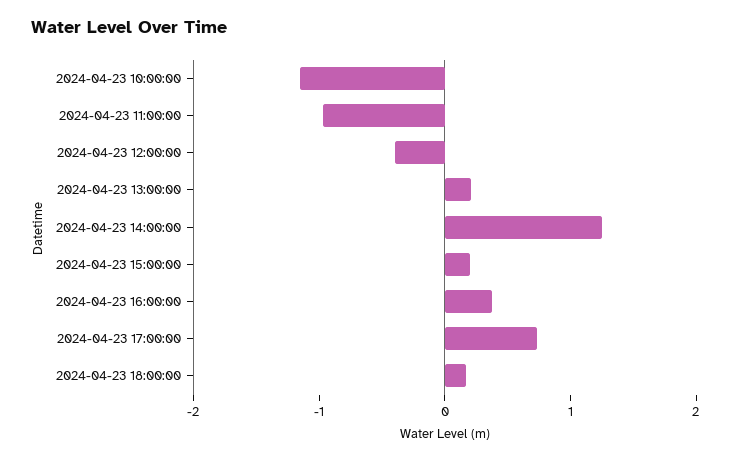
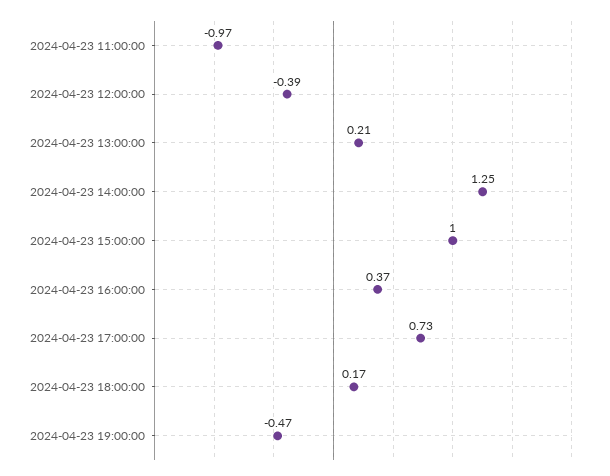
2024-04-23 10:00:00: -1.2 -> none
2024-04-23 15:00:00: 0.2 -> 1
2024-04-23 19:00:00: none -> -0.47

